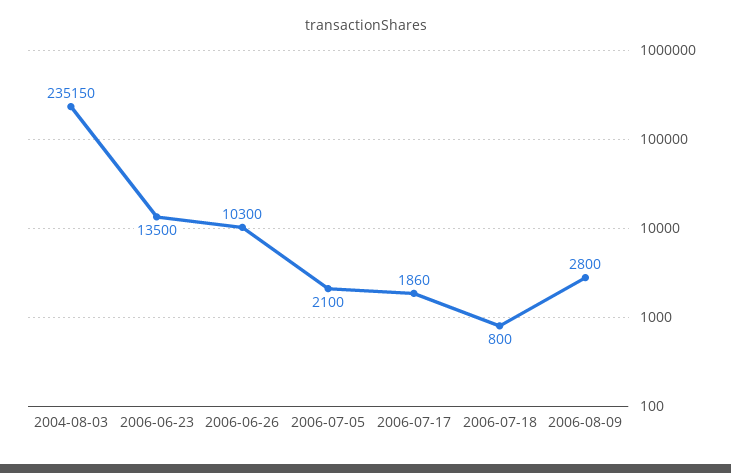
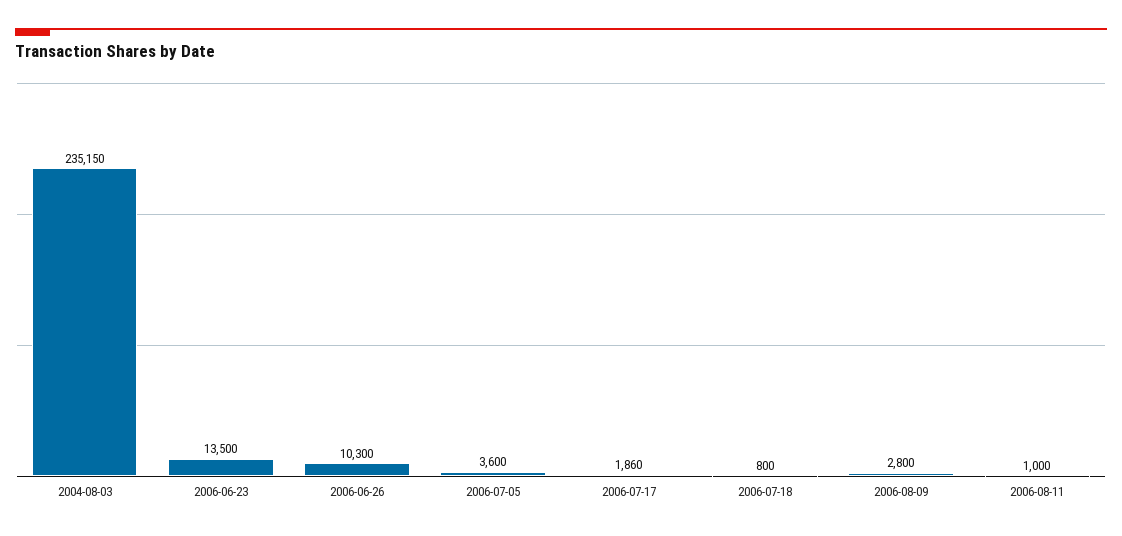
2006-07-05: 2100 -> 3600
2006-08-11: none -> 1000

